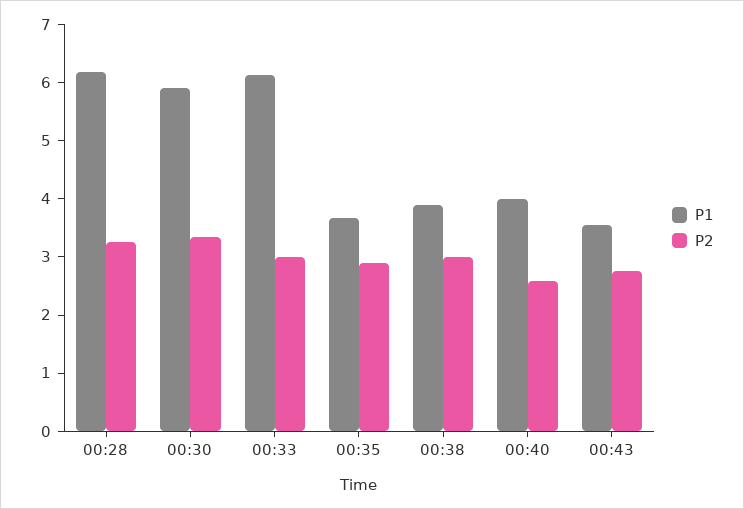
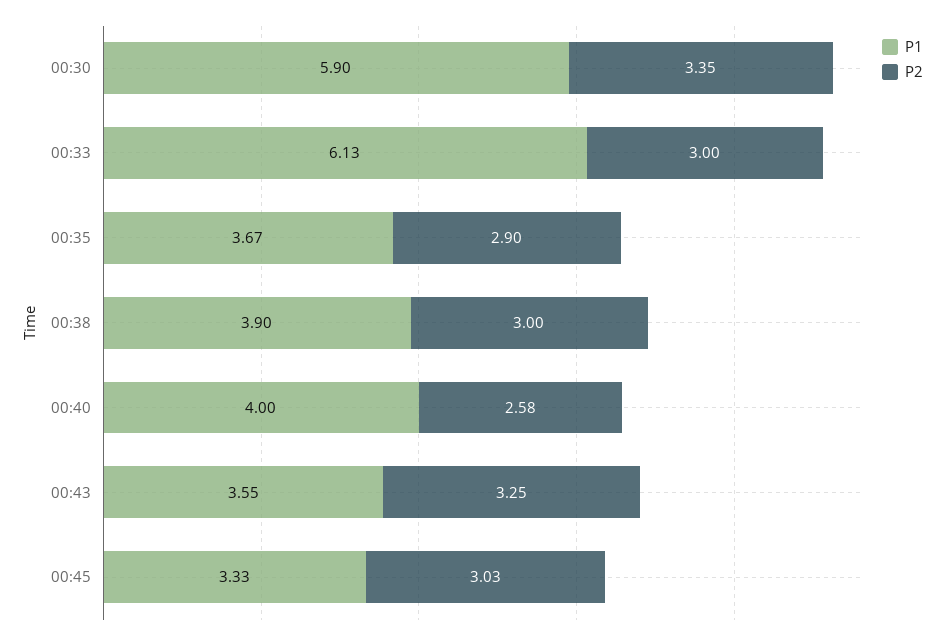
P1, 00:28: 6.2 -> none
P2, 00:28: 3.2 -> none
P2, 00:43: 2.8 -> 3.25
P1, 00:45: none -> 3.33
P2, 00:45: none -> 3.03

